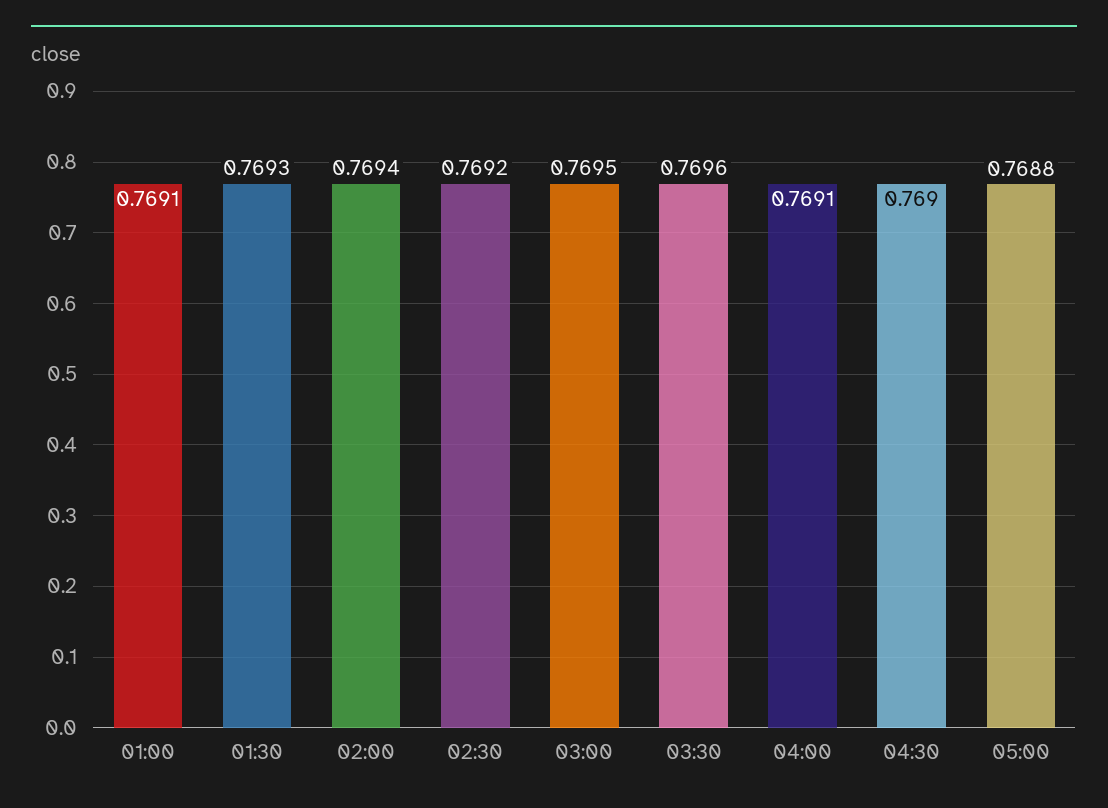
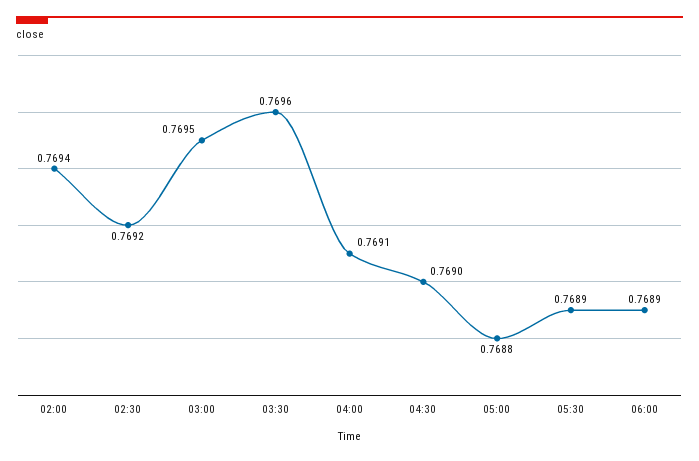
01:00: 0.7691 -> none
01:30: 0.7693 -> none
05:30: none -> 0.7689
06:00: none -> 0.7689

